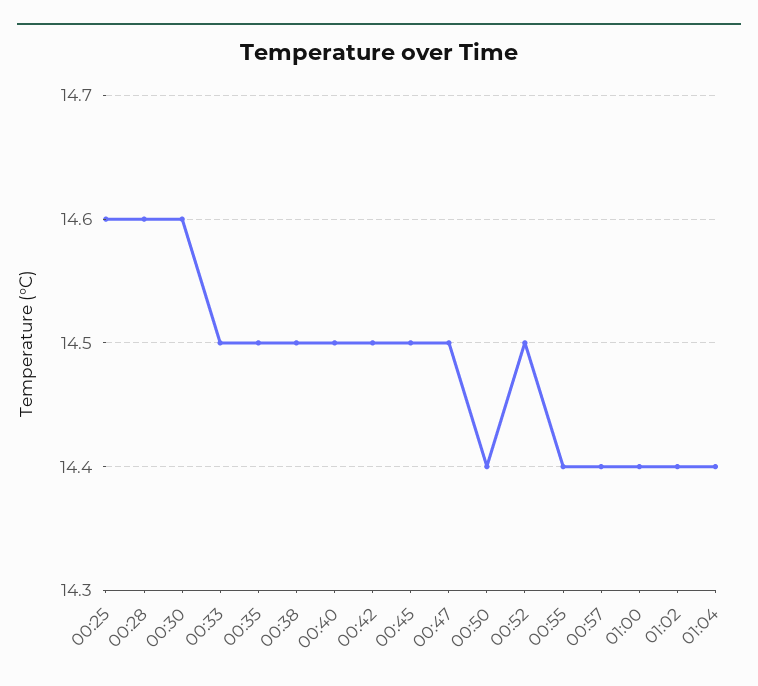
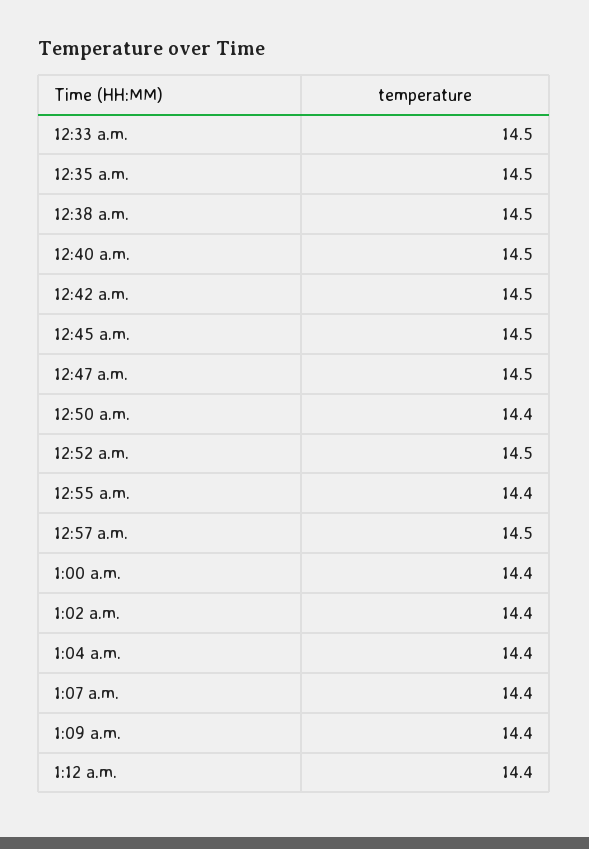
00:25: 14.6 -> none
00:28: 14.6 -> none
00:30: 14.6 -> none
00:57: 14.4 -> 14.5
1:07 a.m.: none -> 14.4
1:09 a.m.: none -> 14.4
1:12 a.m.: none -> 14.4

